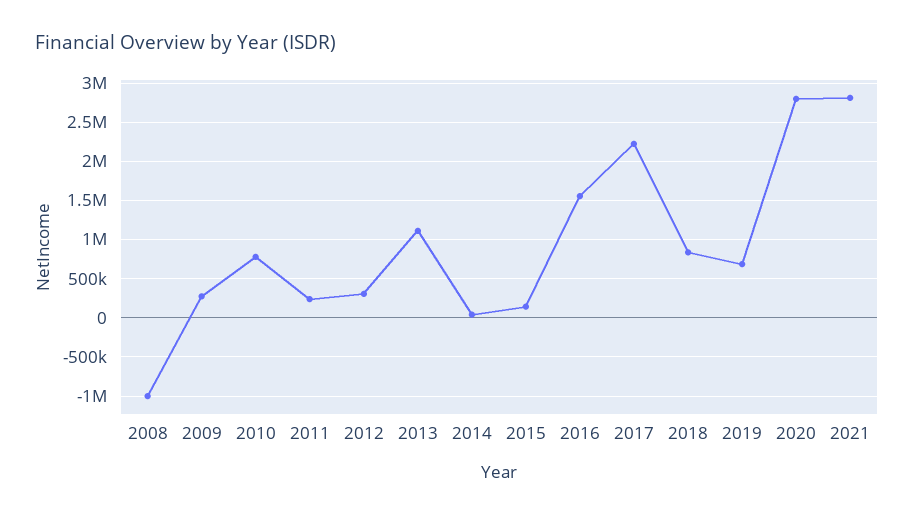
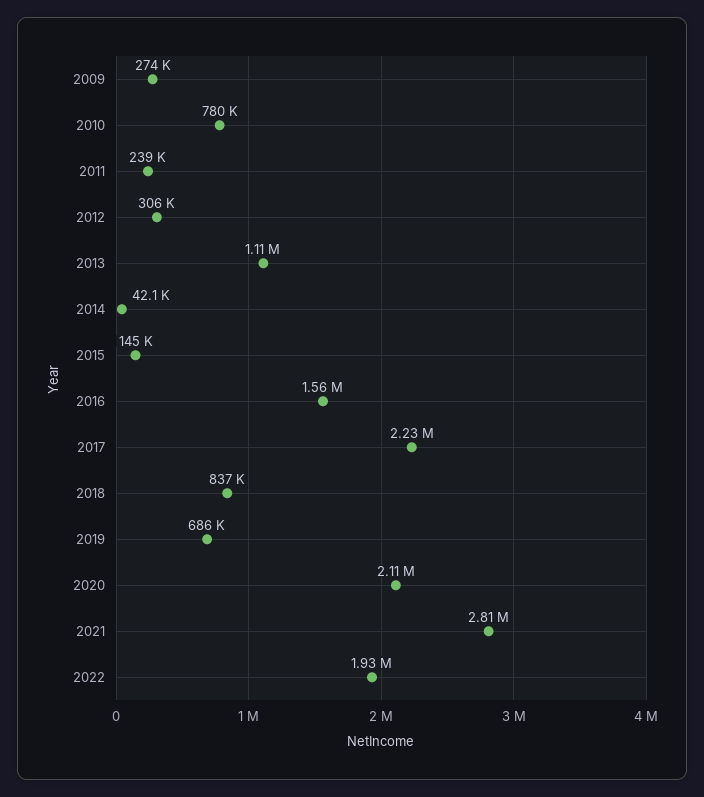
2008: -1000000 -> none
2020: 2800000 -> 2110000
2022: none -> 1930000

